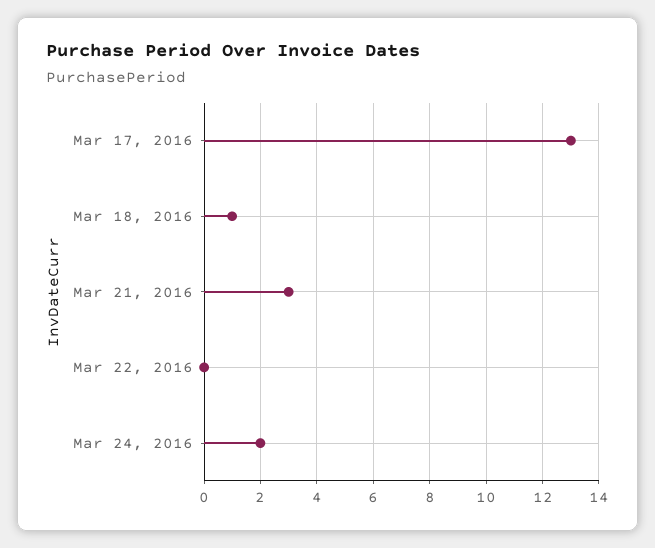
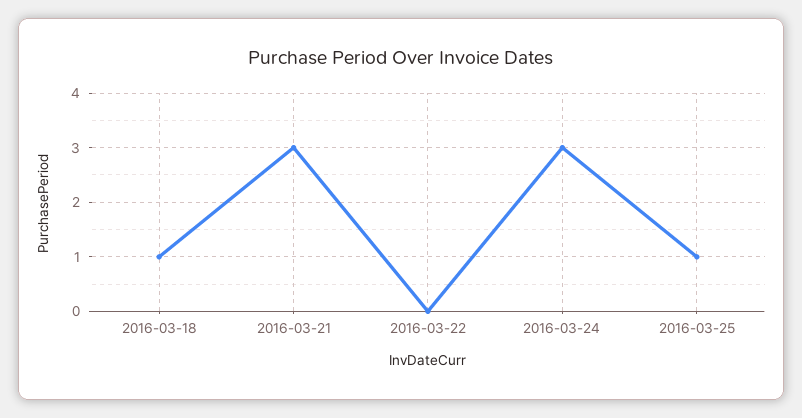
Mar 17, 2016: 13 -> none
Mar 24, 2016: 2 -> 3
2016-03-25: none -> 1

